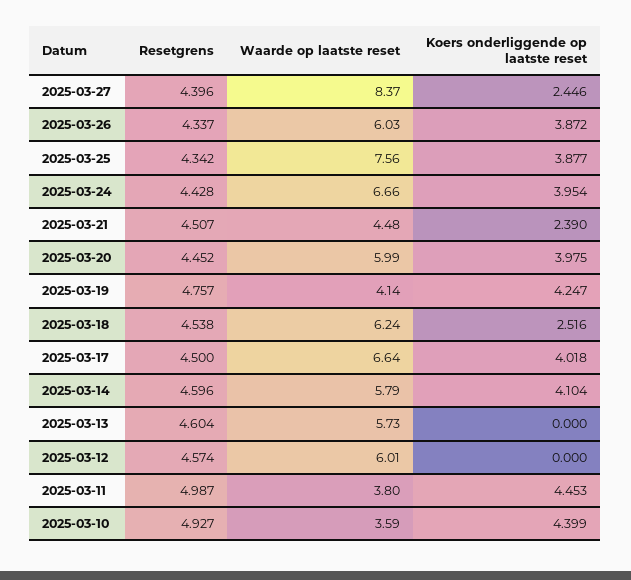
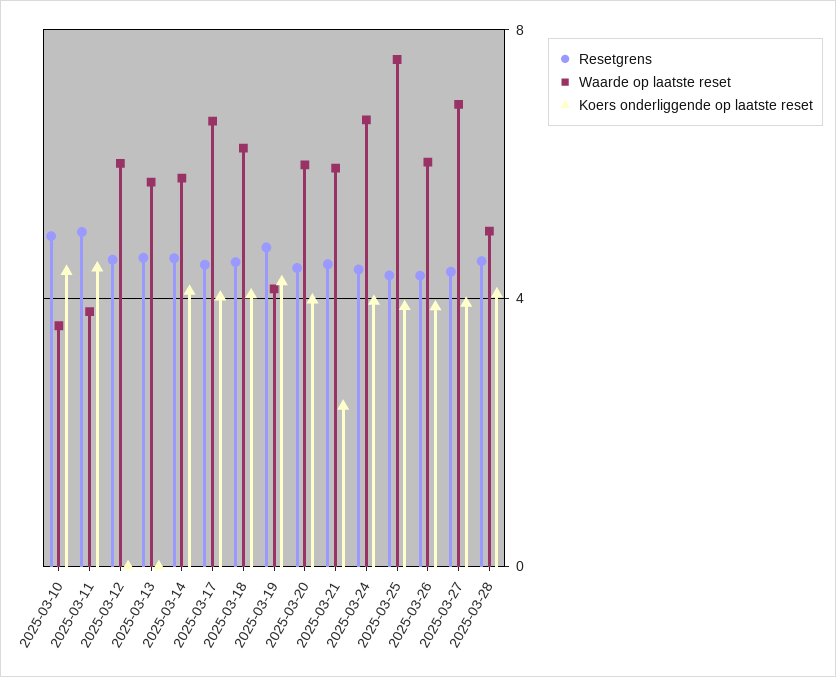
Waarde op laatste reset, 2025-03-27: 8.37 -> 7
Koers onderliggende op laatste reset, 2025-03-27: 2.446 -> 4
Waarde op laatste reset, 2025-03-21: 4.48 -> 6
Koers onderliggende op laatste reset, 2025-03-18: 2.516 -> 4
Resetgrens, 2025-03-28: none -> 4.5
Waarde op laatste reset, 2025-03-28: none -> 5
Koers onderliggende op laatste reset, 2025-03-28: none -> 4

